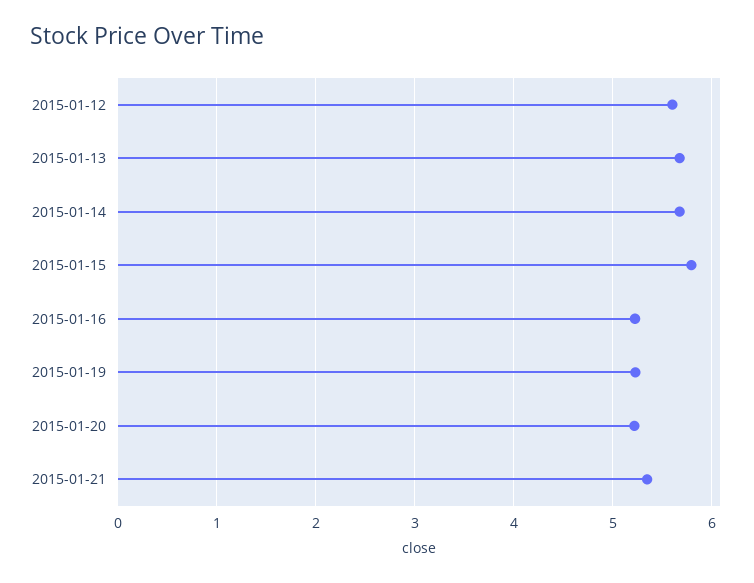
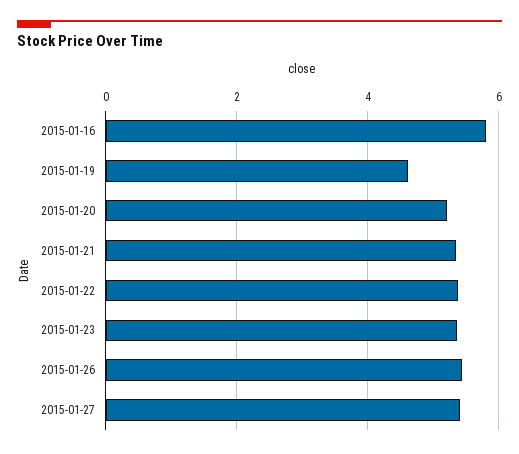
2015-01-12: 5.6 -> none
2015-01-13: 5.7 -> none
2015-01-14: 5.7 -> none
2015-01-15: 5.8 -> none
2015-01-16: 5.2 -> 5.8
2015-01-19: 5.2 -> 4.6
2015-01-22: none -> 5.4
2015-01-23: none -> 5.4
2015-01-26: none -> 5.4
2015-01-27: none -> 5.4

